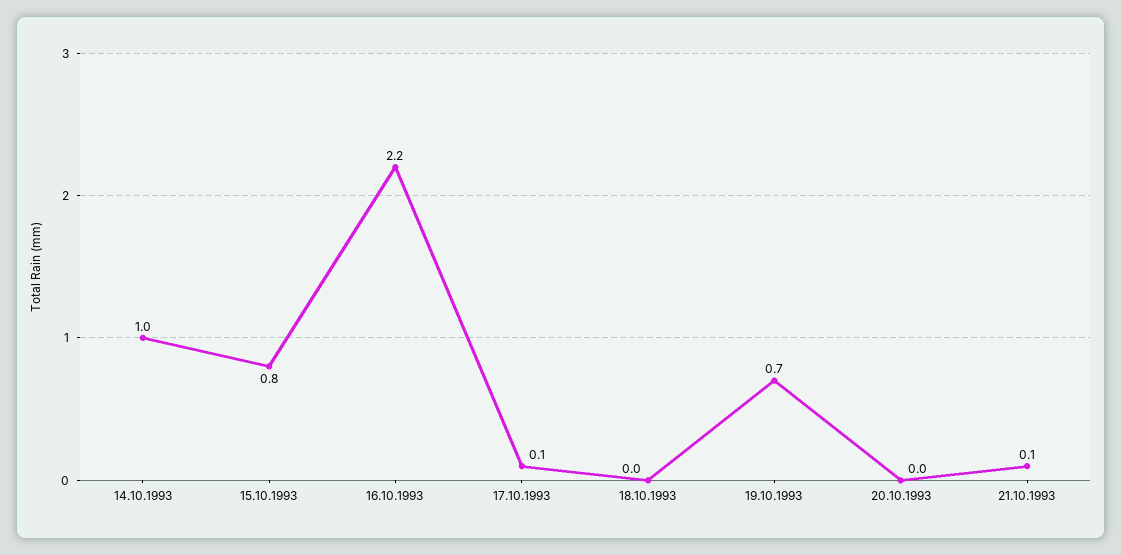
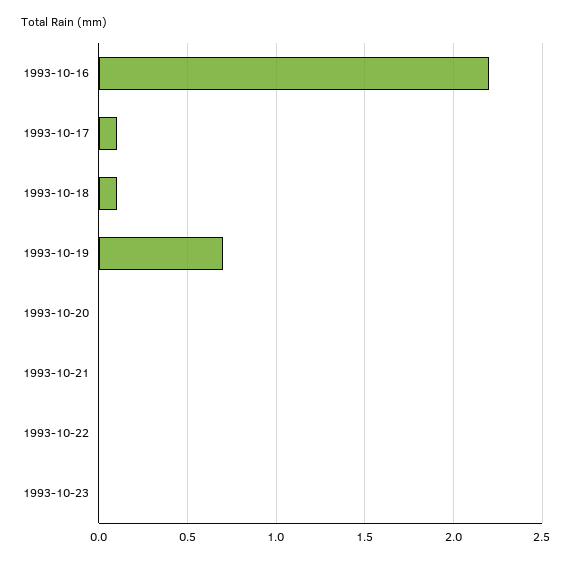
14.10.1993: 1 -> none
15.10.1993: 0.8 -> none
18.10.1993: 0 -> 0.1
21.10.1993: 0.1 -> 0
1993-10-22: none -> 0
1993-10-23: none -> 0

